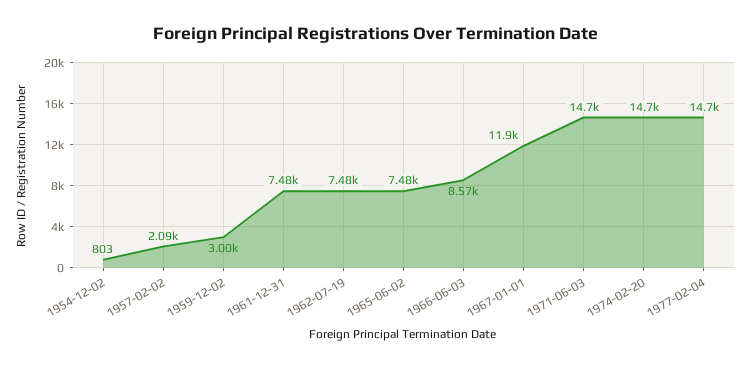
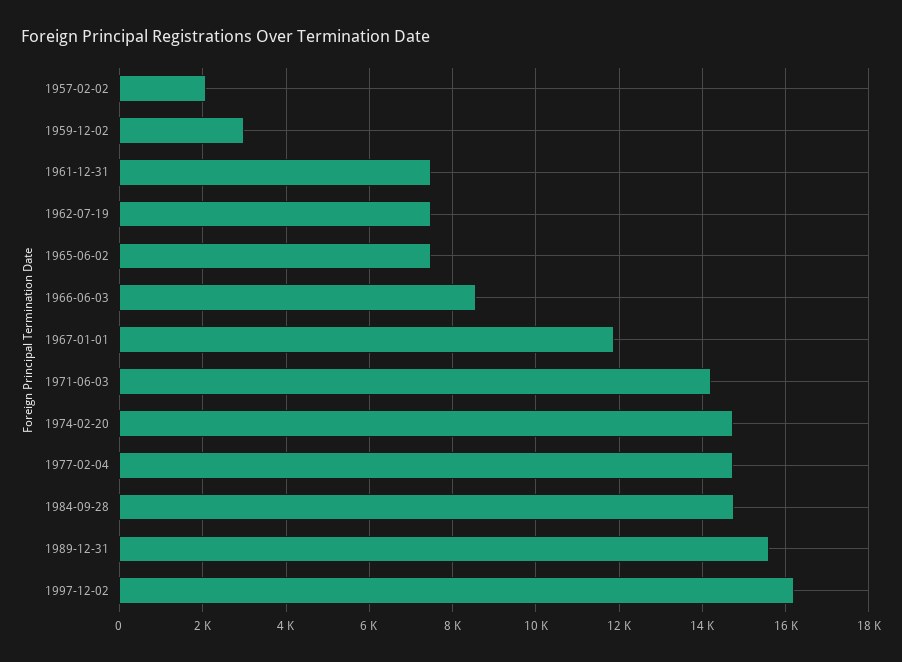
1954-12-02: 803 -> none
1971-06-03: 14700 -> 14200
1984-09-28: none -> 14800
1989-12-31: none -> 15600
1997-12-02: none -> 16200

